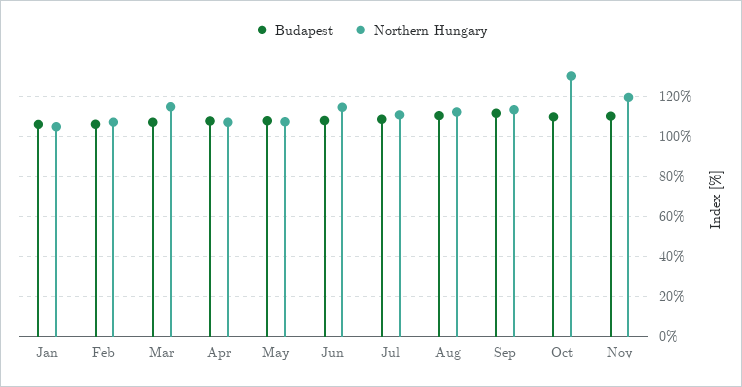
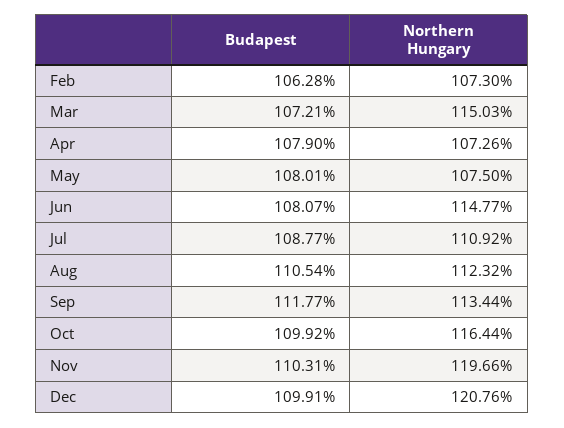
Budapest, Jan: 105 -> none
Northern Hungary, Jan: 105 -> none
Northern Hungary, Oct: 130 -> 116.44
Budapest, Dec: none -> 109.91
Northern Hungary, Dec: none -> 120.76

